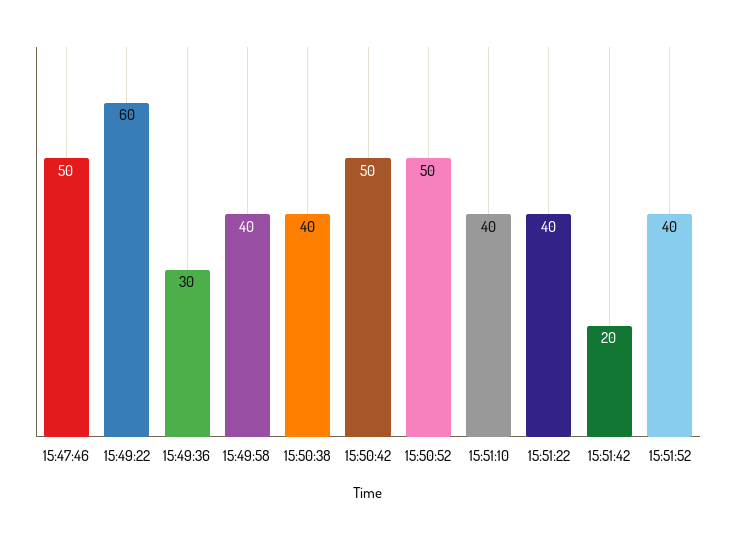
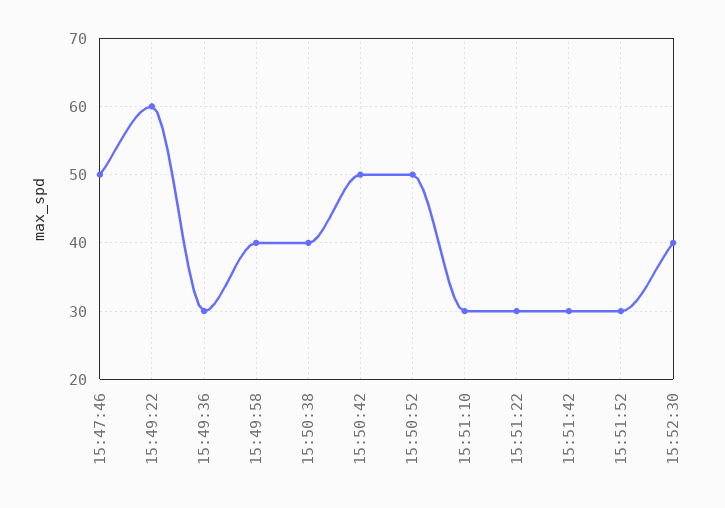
15:51:10: 40 -> 30
15:51:22: 40 -> 30
15:51:42: 20 -> 30
15:51:52: 40 -> 30
15:52:30: none -> 40

